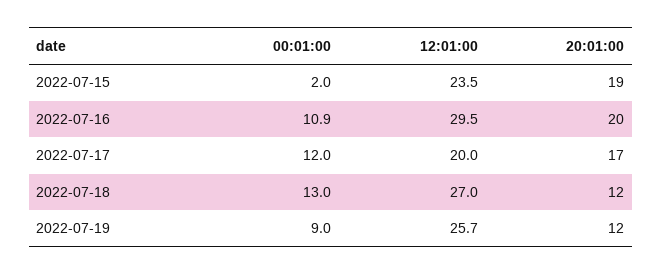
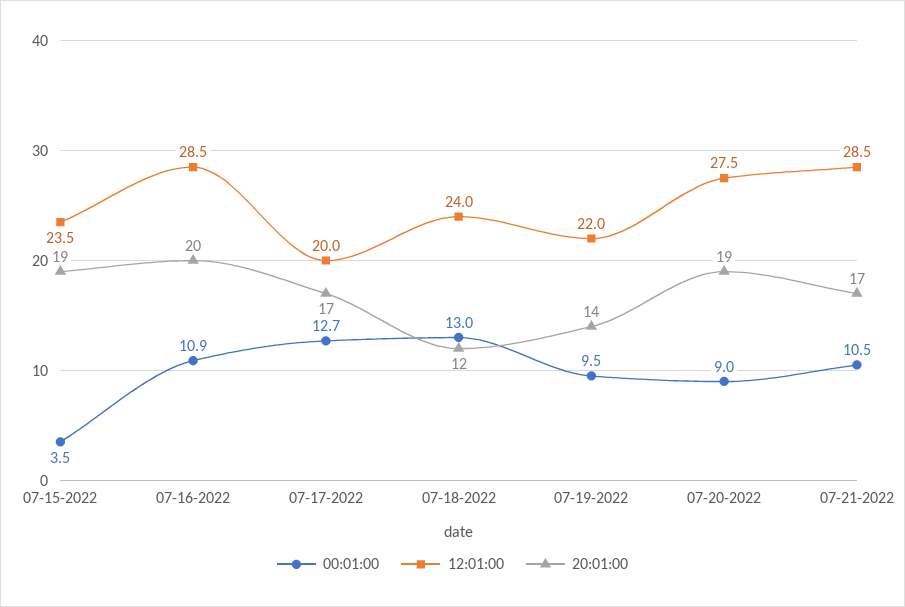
00:01:00, 2022-07-15: 2 -> 3.5
12:01:00, 2022-07-16: 29.5 -> 28.5
00:01:00, 2022-07-17: 12 -> 12.7
12:01:00, 2022-07-18: 27 -> 24
00:01:00, 2022-07-19: 9 -> 9.5
12:01:00, 2022-07-19: 25.7 -> 22
20:01:00, 2022-07-19: 12 -> 14
00:01:00, 07-20-2022: none -> 9
12:01:00, 07-20-2022: none -> 27.5
20:01:00, 07-20-2022: none -> 19
00:01:00, 07-21-2022: none -> 10.5
12:01:00, 07-21-2022: none -> 28.5
20:01:00, 07-21-2022: none -> 17

